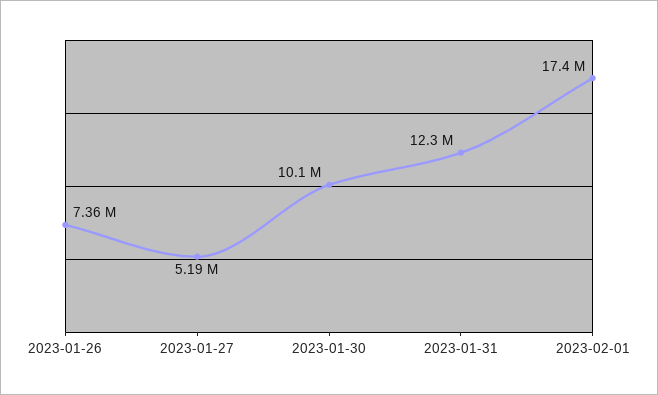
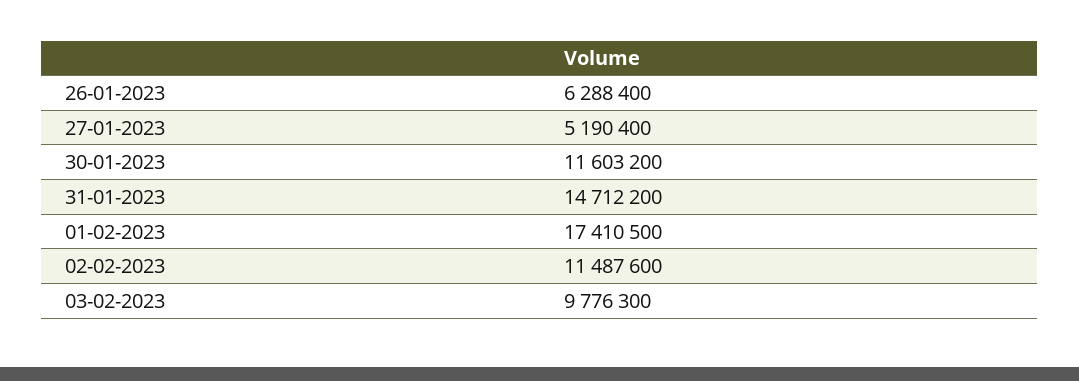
2023-01-26: 7360000 -> 6288400
2023-01-30: 10100000 -> 11603200
2023-01-31: 12300000 -> 14712200
02-02-2023: none -> 11487600
03-02-2023: none -> 9776300

